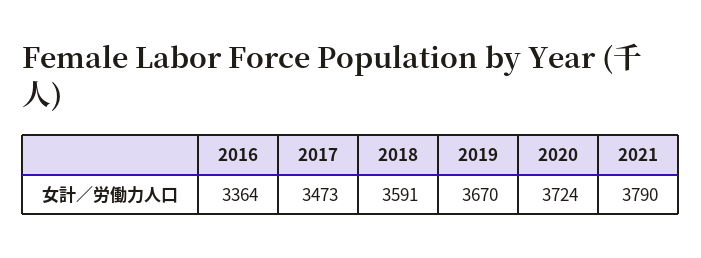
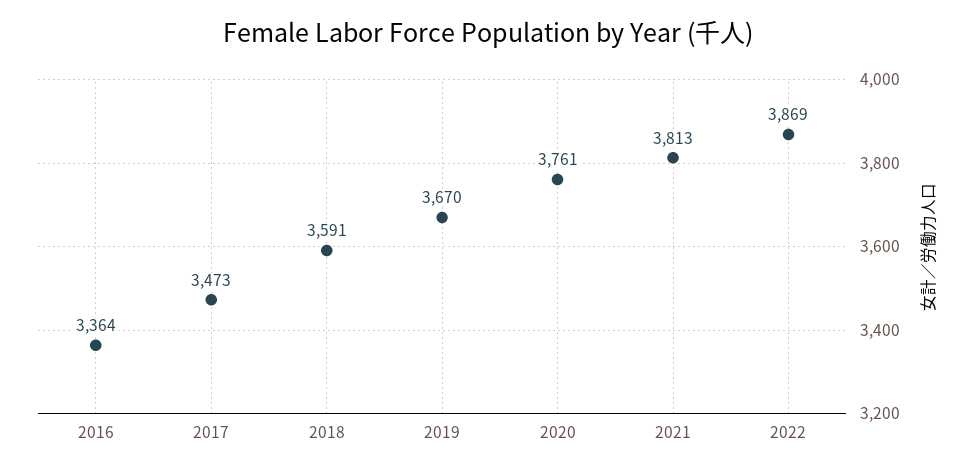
2020: 3724 -> 3761
2021: 3790 -> 3813
2022: none -> 3869

